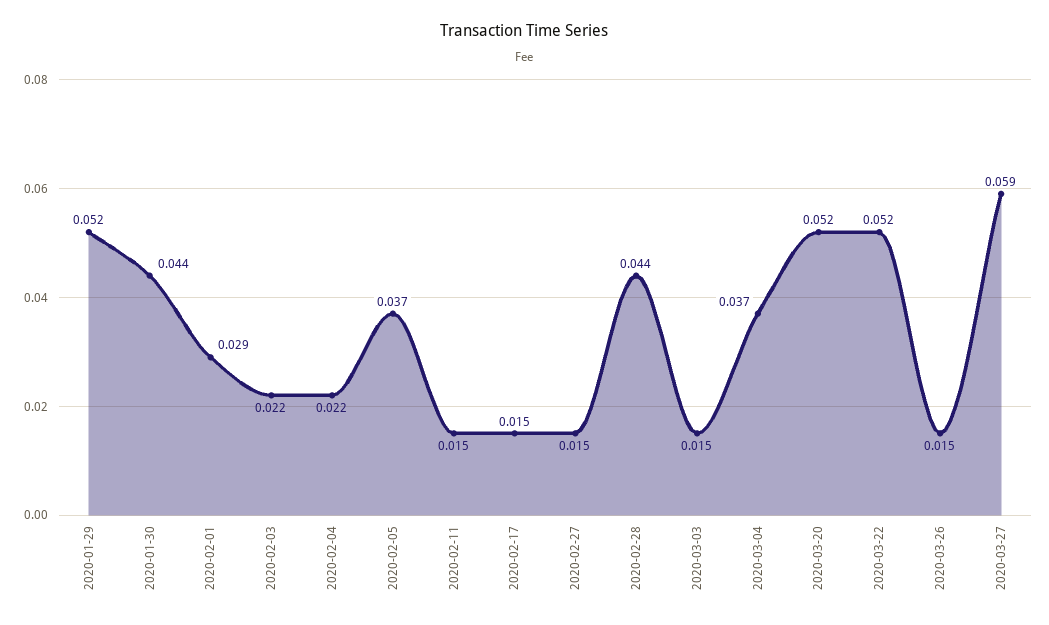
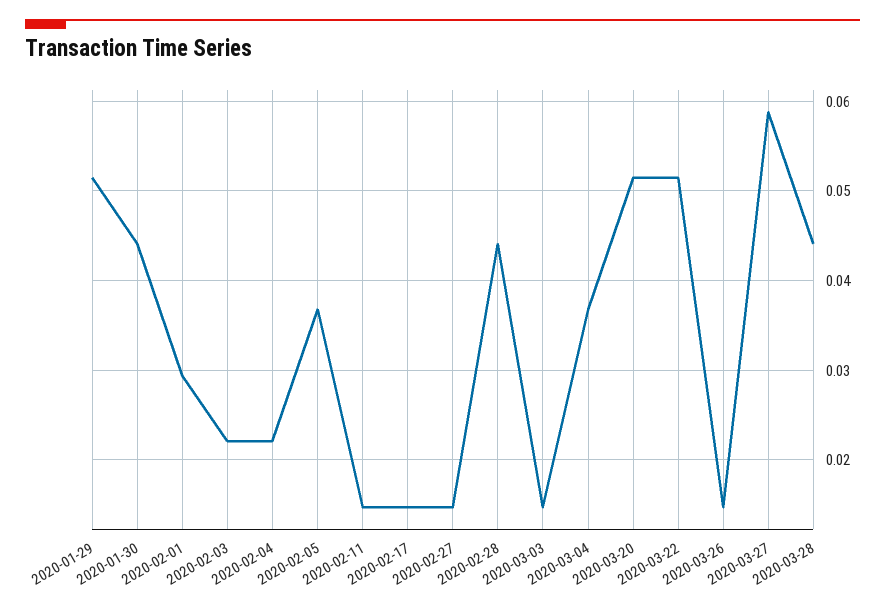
2020-03-28: none -> 0.044

